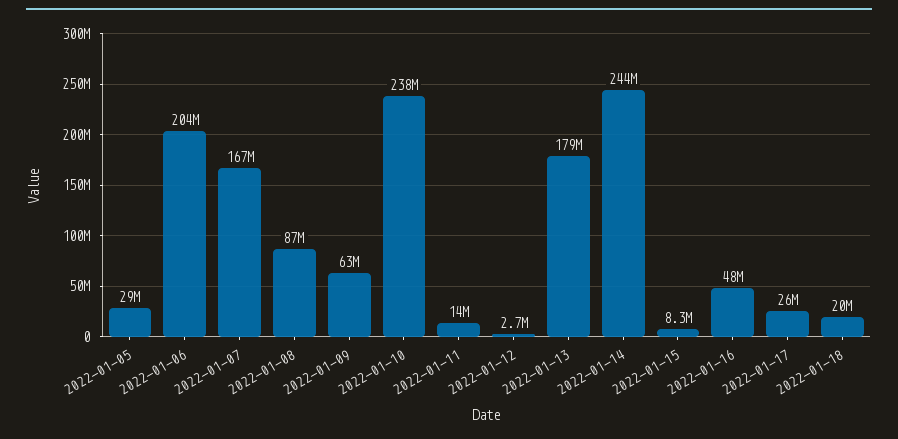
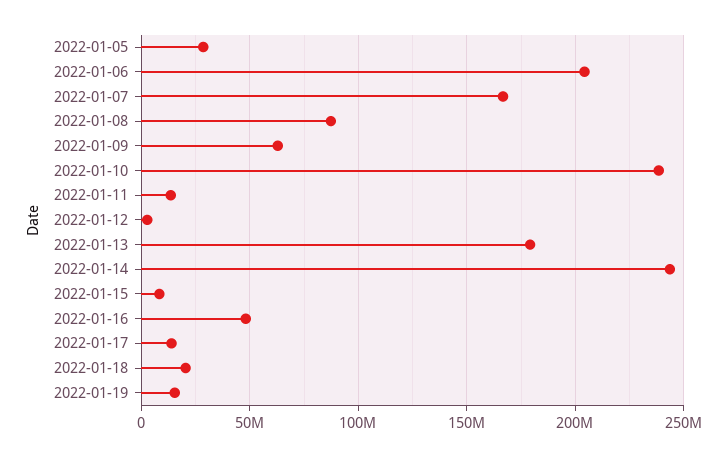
2022-01-17: 26000000 -> 15000000
2022-01-19: none -> 15000000

